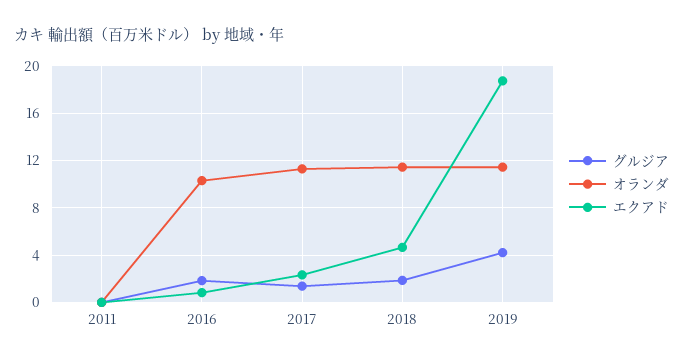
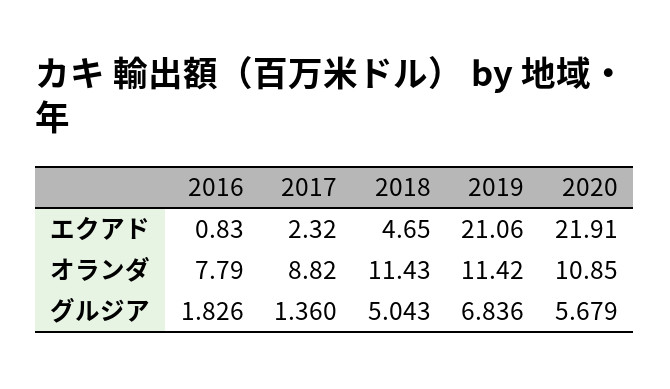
グルジア, 2011: 0 -> none
オランダ, 2011: 0 -> none
エクアド, 2011: 0 -> none
オランダ, 2016: 10 -> 7.79
オランダ, 2017: 11 -> 8.82
グルジア, 2018: 2 -> 5.043
グルジア, 2019: 4 -> 6.836
エクアド, 2019: 19 -> 21.06
エクアド, 2020: none -> 21.91
オランダ, 2020: none -> 10.85
グルジア, 2020: none -> 5.679

